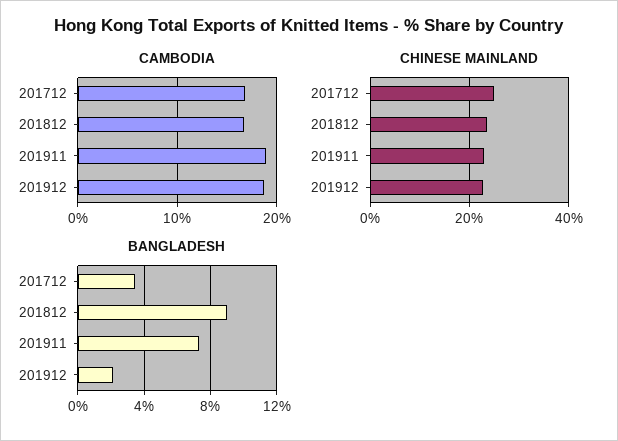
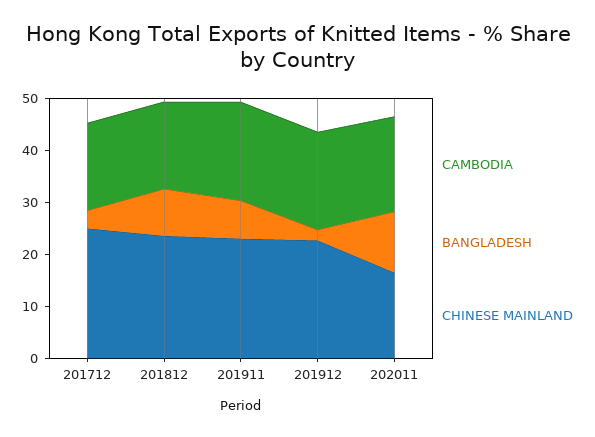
CAMBODIA, 202011: none -> 18
BANGLADESH, 202011: none -> 12
CHINESE MAINLAND, 202011: none -> 16

